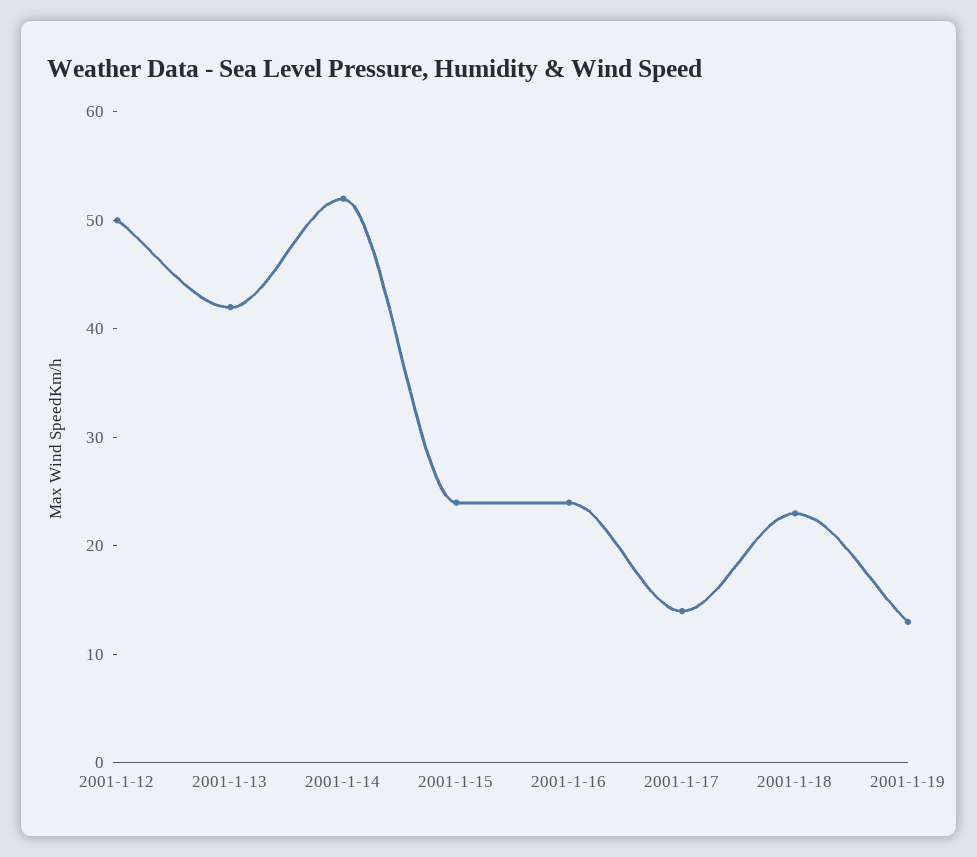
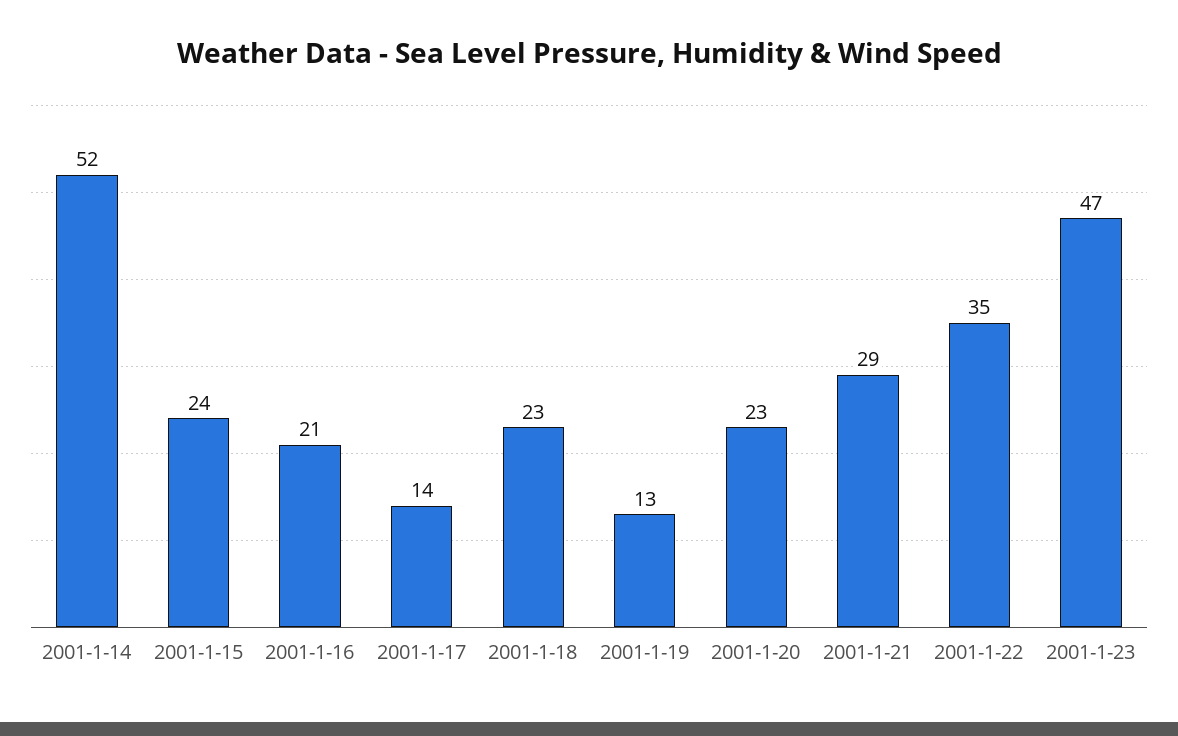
2001-1-12: 50 -> none
2001-1-13: 42 -> none
2001-1-16: 24 -> 21
2001-1-20: none -> 23
2001-1-21: none -> 29
2001-1-22: none -> 35
2001-1-23: none -> 47

